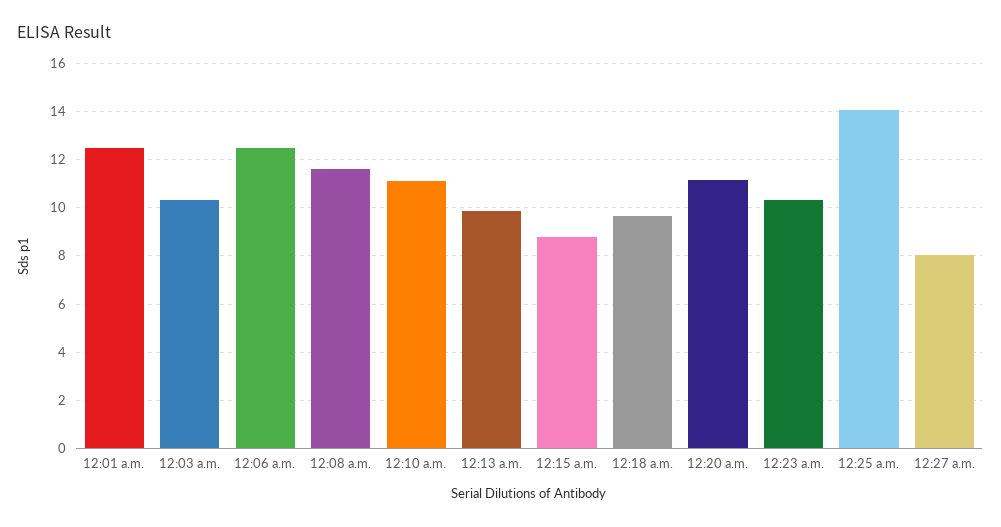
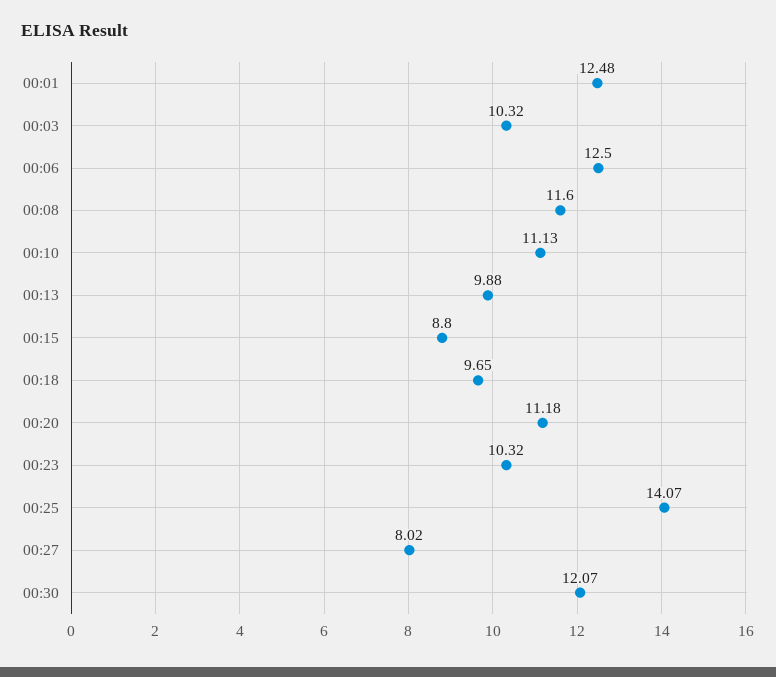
00:30: none -> 12.07

